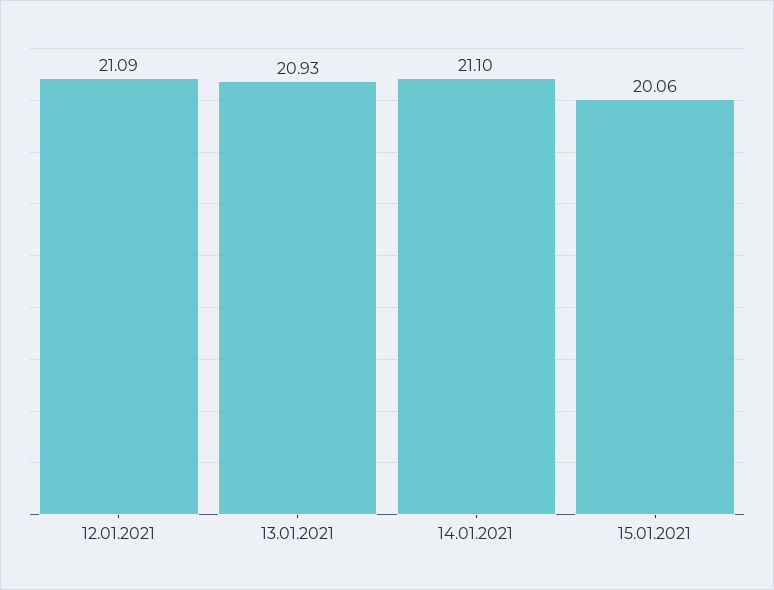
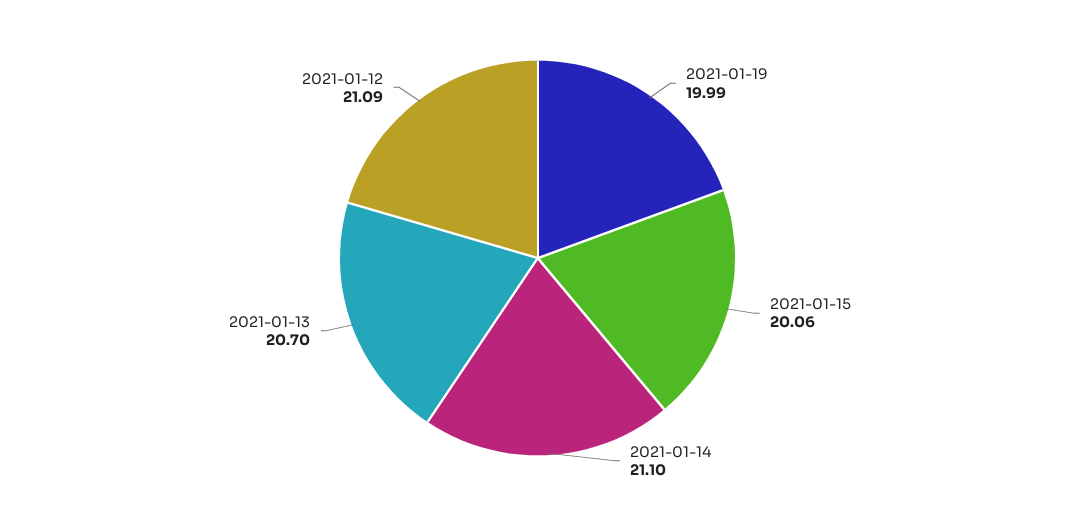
13.01.2021: 20.93 -> 20.7
2021-01-19: none -> 19.99

